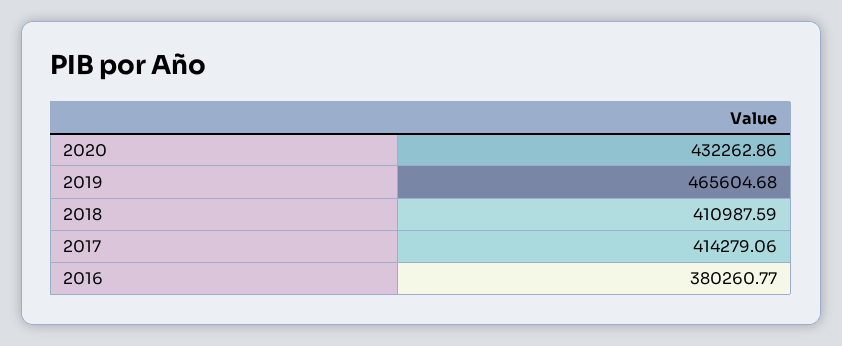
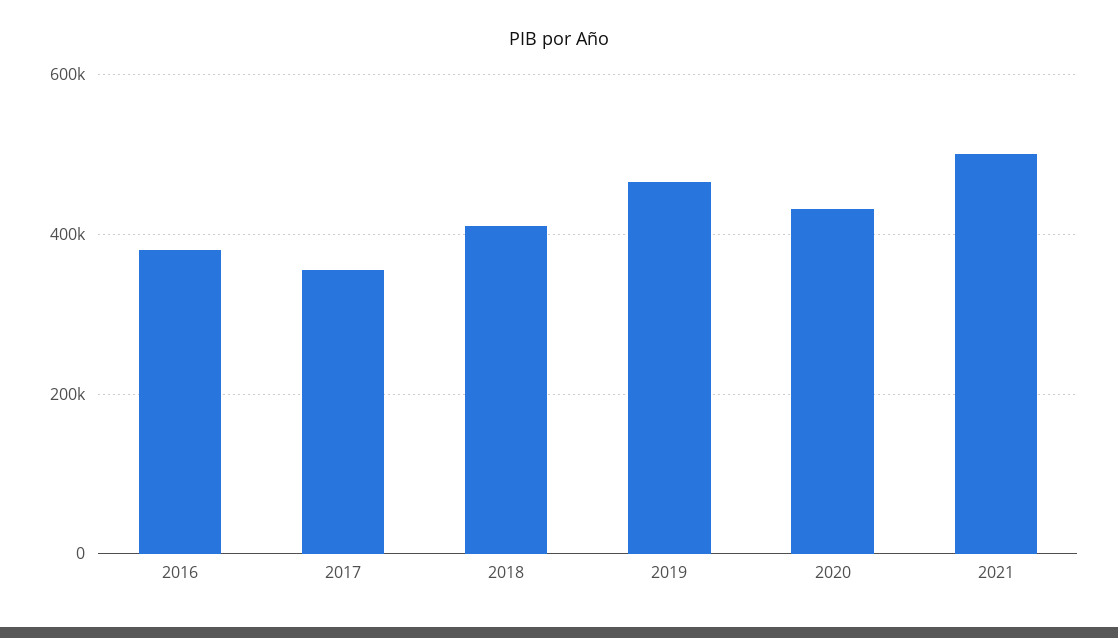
2017: 414279.06 -> 360000
2021: none -> 500000

